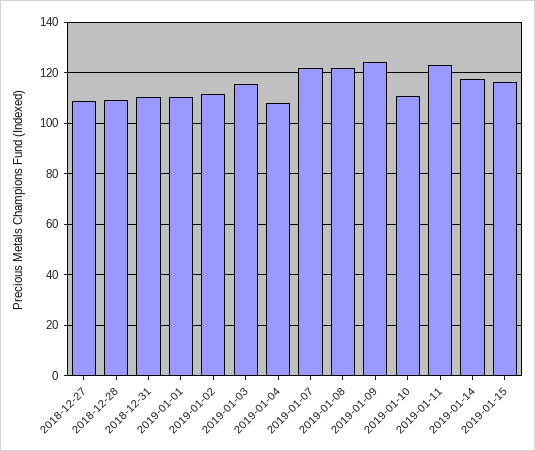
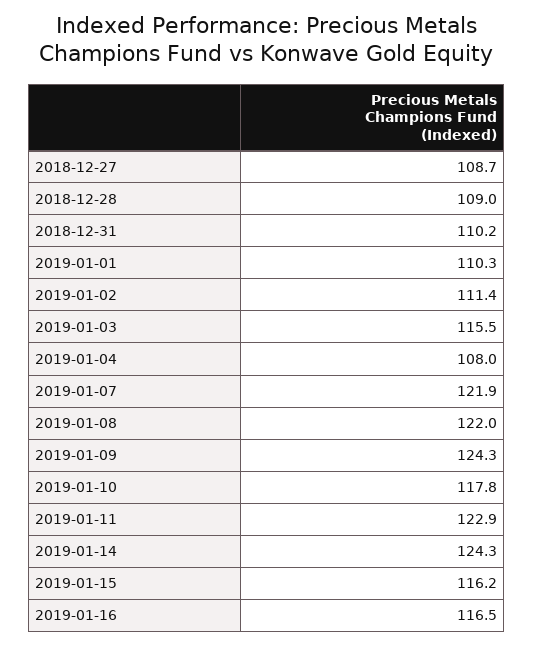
2019-01-10: 110 -> 117.8
2019-01-14: 117.5 -> 124.3
2019-01-16: none -> 116.5

